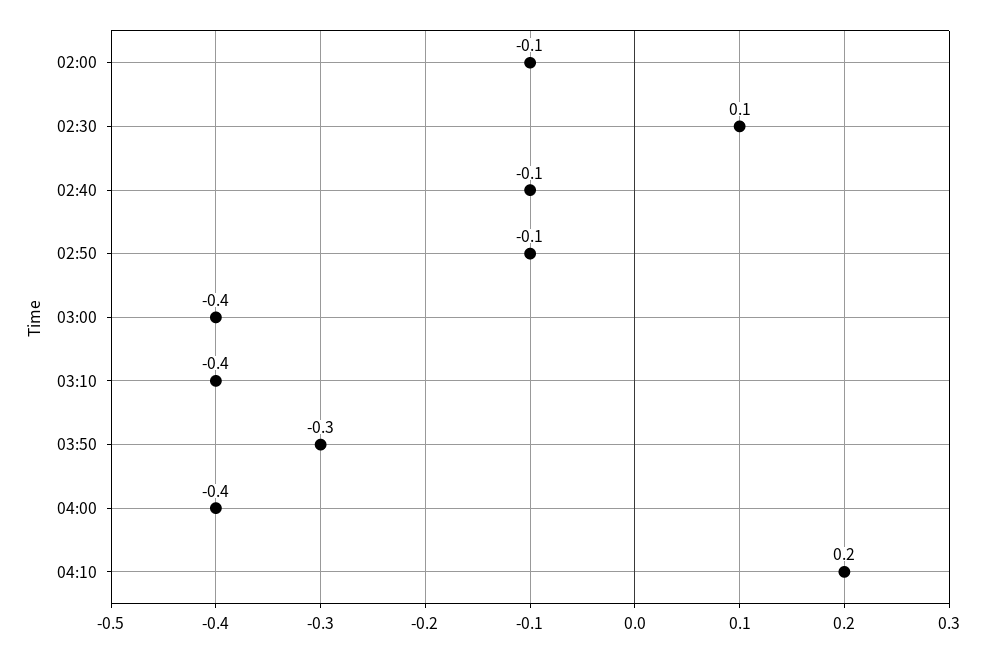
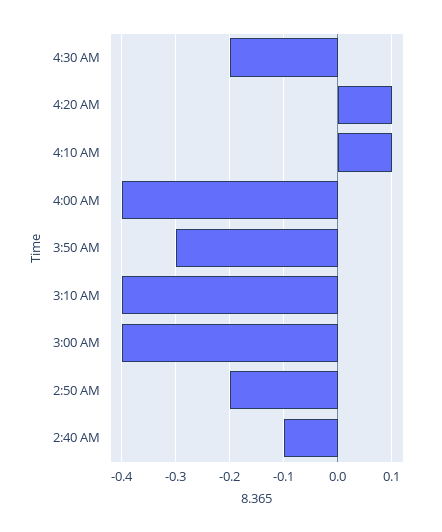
02:00: -0.1 -> none
02:30: 0.1 -> none
02:50: -0.1 -> -0.2
04:10: 0.2 -> 0.1
4:30 AM: none -> -0.2
4:20 AM: none -> 0.1

